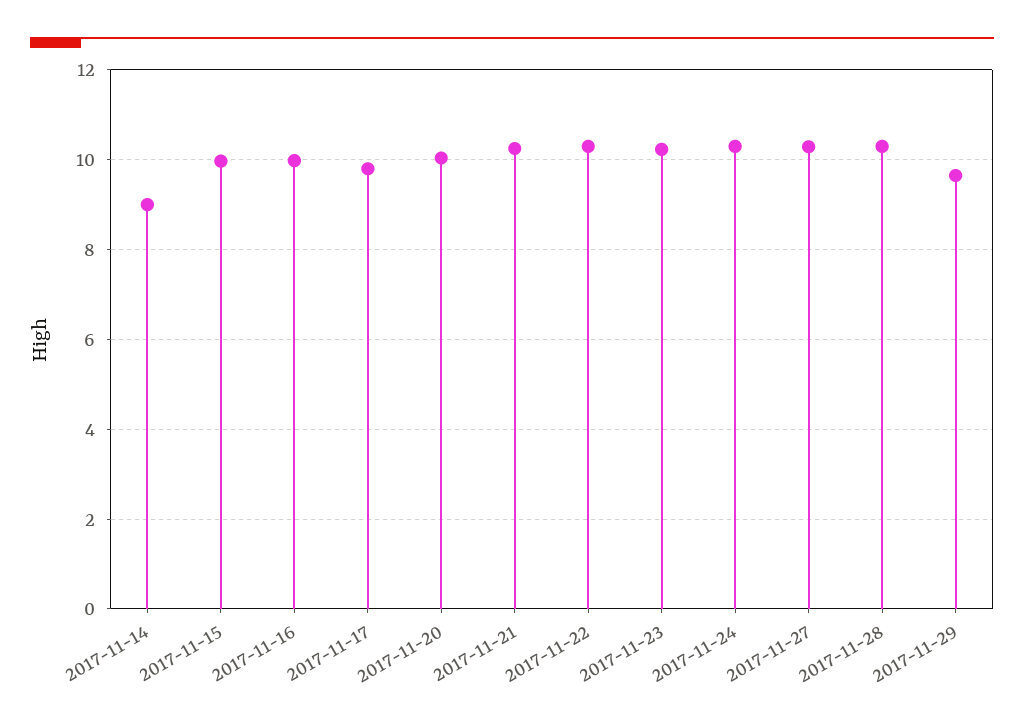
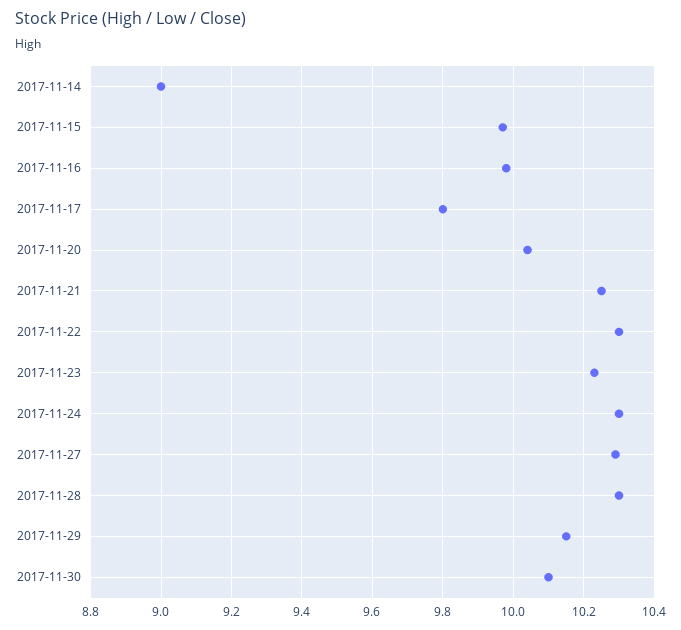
2017-11-29: 9.6 -> 10.15
2017-11-30: none -> 10.1

